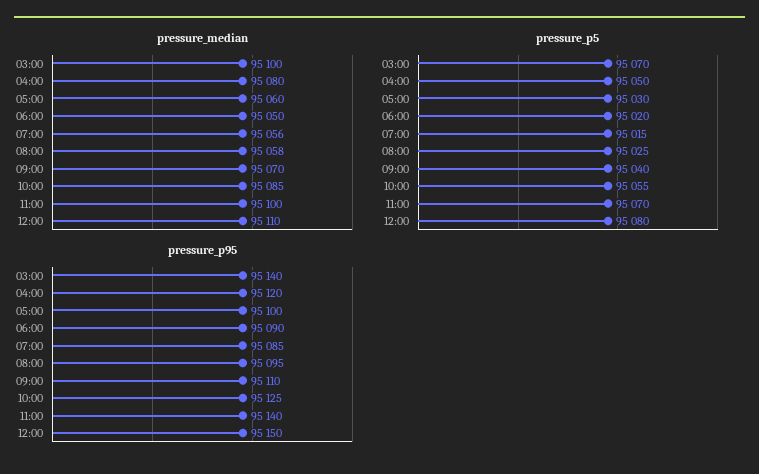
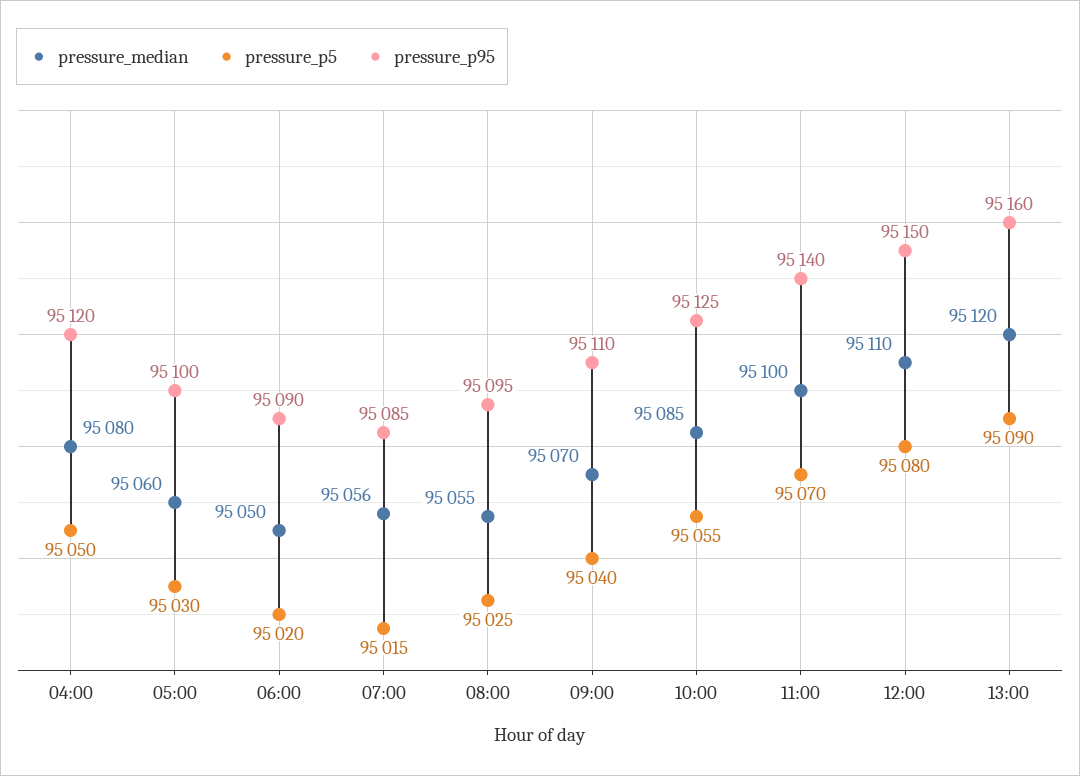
pressure_median, 03:00: 95100 -> none
pressure_median, 08:00: 95058 -> 95055
pressure_p5, 03:00: 95070 -> none
pressure_p95, 03:00: 95140 -> none
pressure_median, 13:00: none -> 95120
pressure_p5, 13:00: none -> 95090
pressure_p95, 13:00: none -> 95160

